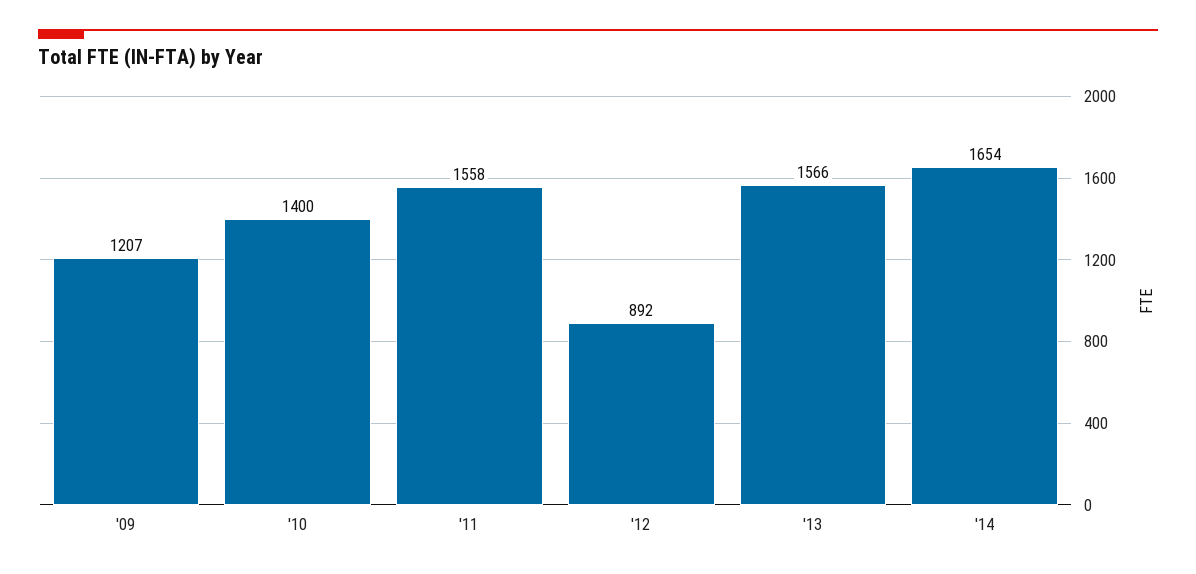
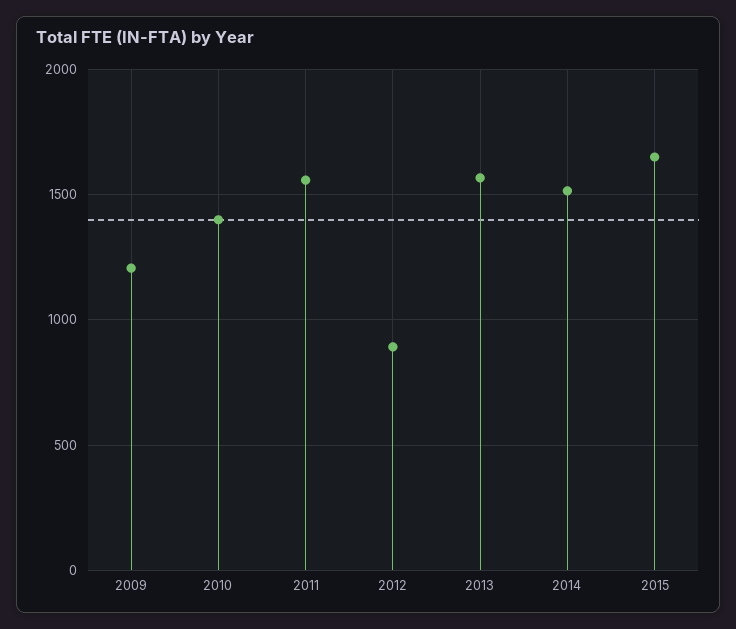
'14: 1654 -> 1500
2015: none -> 1650

